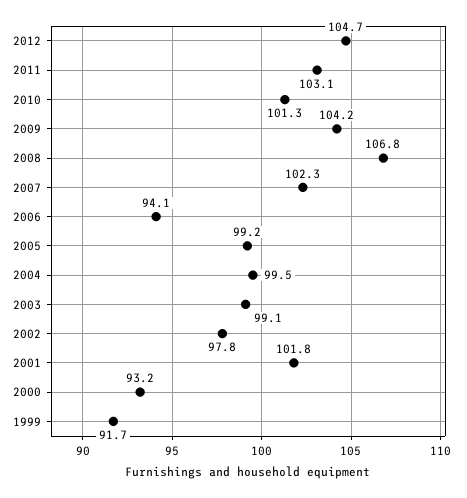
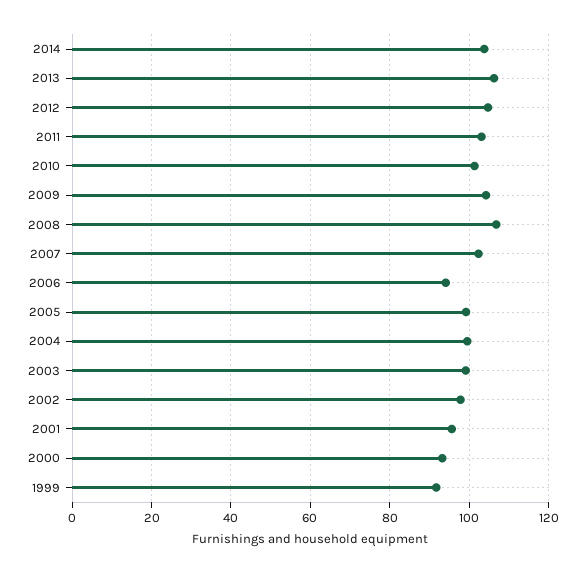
2001: 101.8 -> 96
2014: none -> 104
2013: none -> 106

